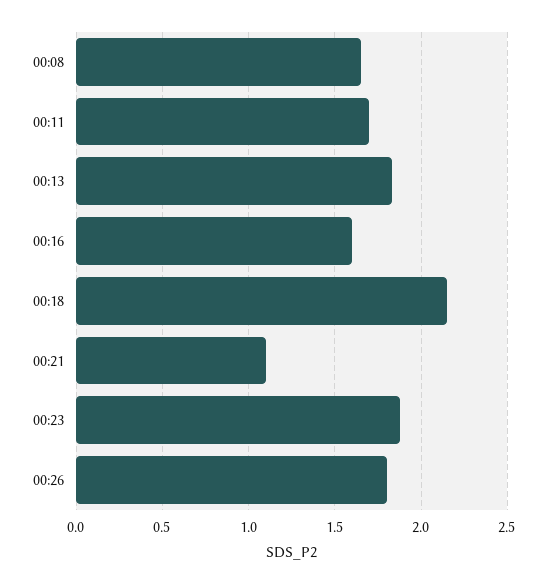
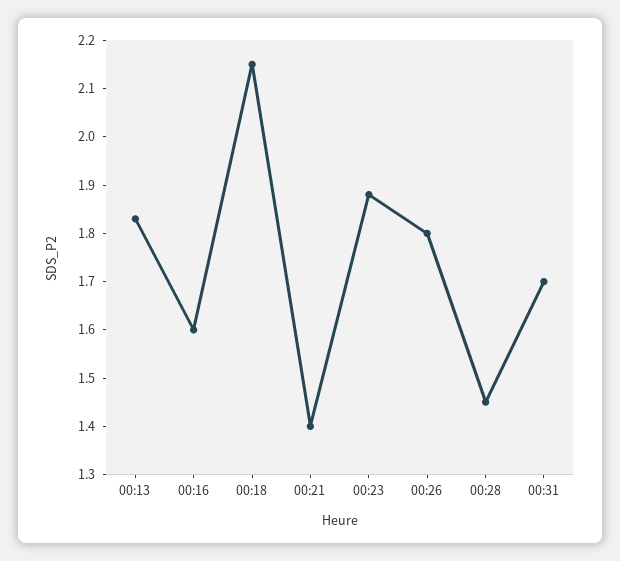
00:08: 1.65 -> none
00:11: 1.7 -> none
00:21: 1.1 -> 1.4
00:28: none -> 1.45
00:31: none -> 1.7

